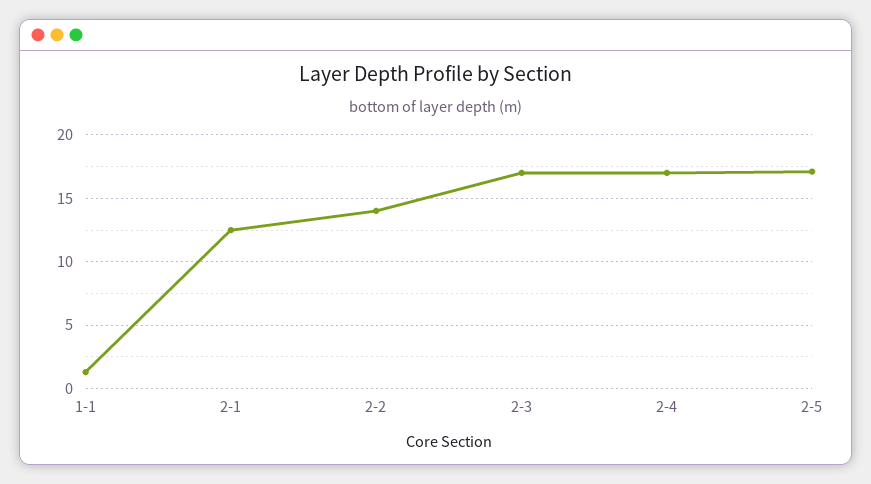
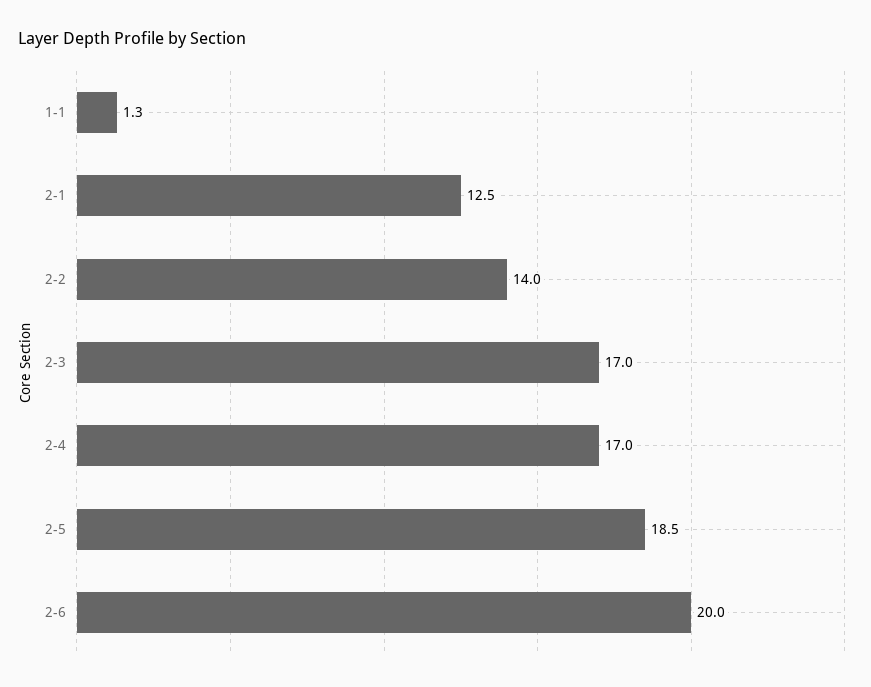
2-5: 17 -> 18.5
2-6: none -> 20

